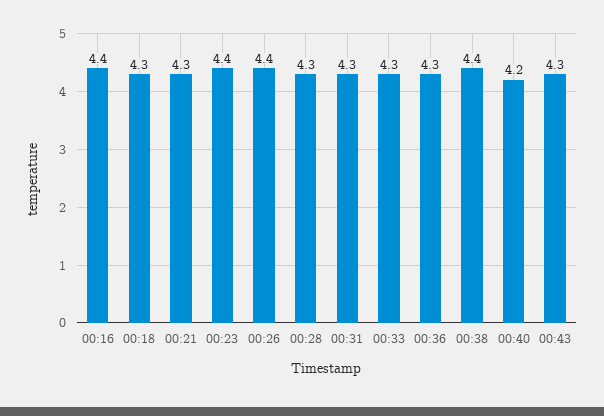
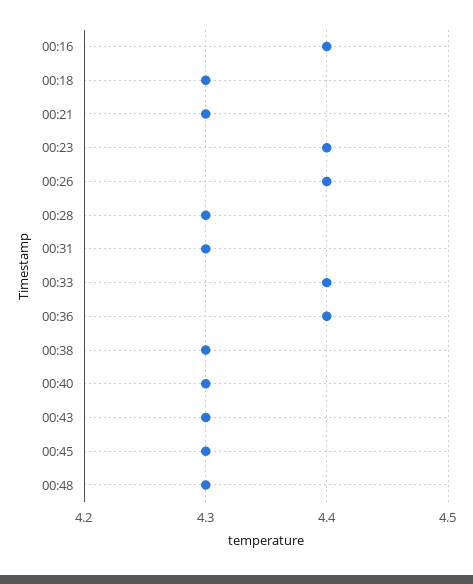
00:33: 4.3 -> 4.4
00:36: 4.3 -> 4.4
00:38: 4.4 -> 4.3
00:40: 4.2 -> 4.3
00:45: none -> 4.3
00:48: none -> 4.3

